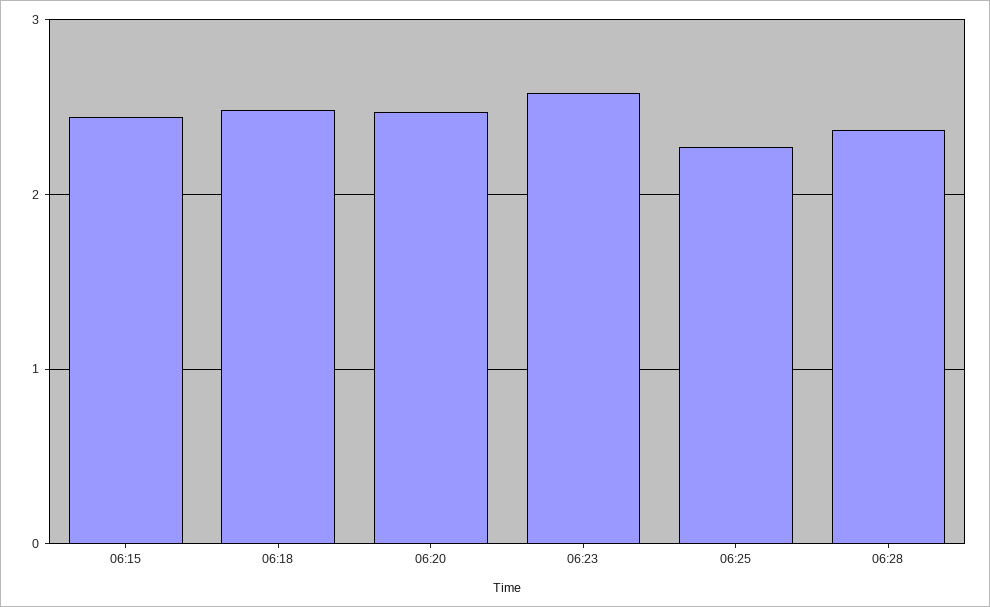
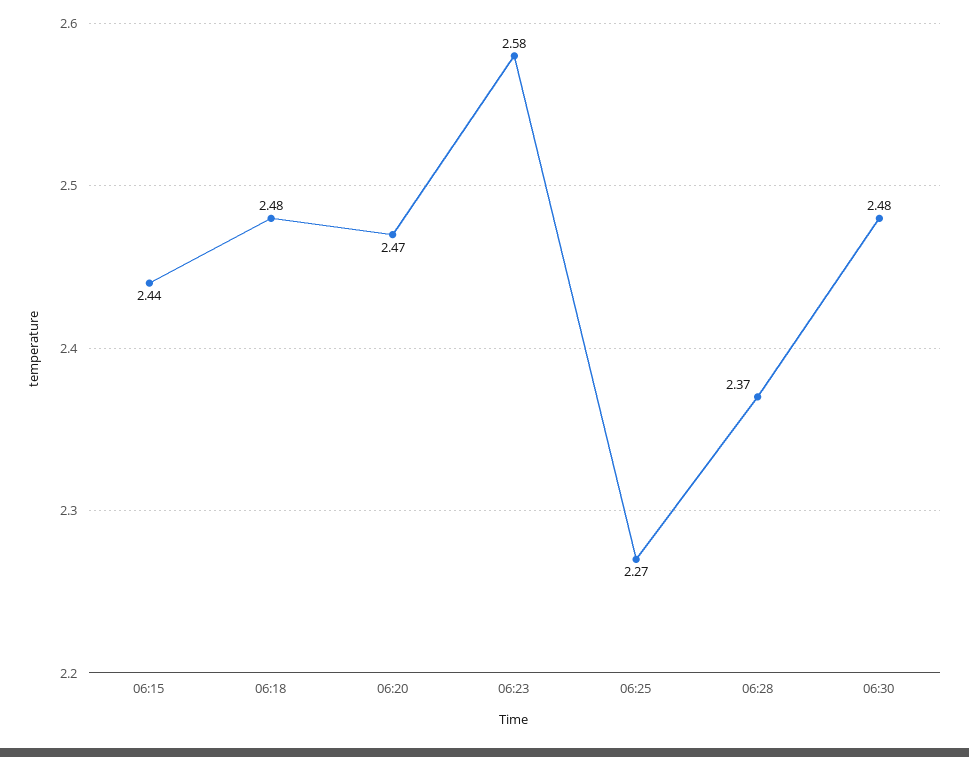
06:30: none -> 2.48

